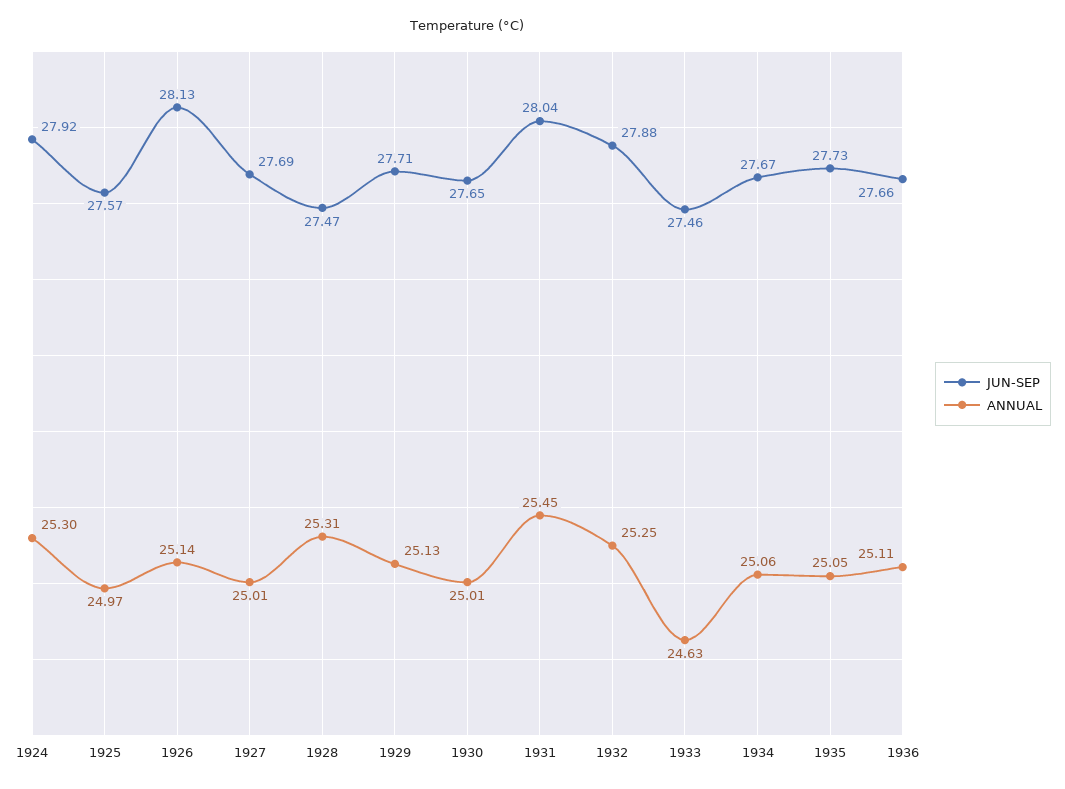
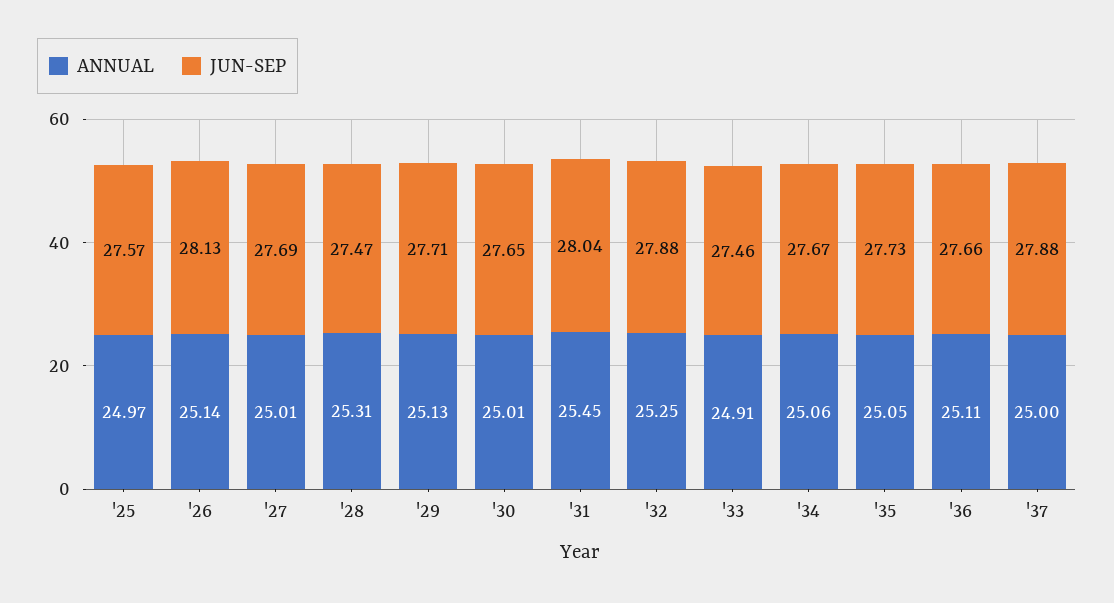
JUN-SEP, 1924: 27.92 -> none
ANNUAL, 1924: 25.3 -> none
ANNUAL, 1933: 24.63 -> 24.91
ANNUAL, '37: none -> 25
JUN-SEP, '37: none -> 27.88

